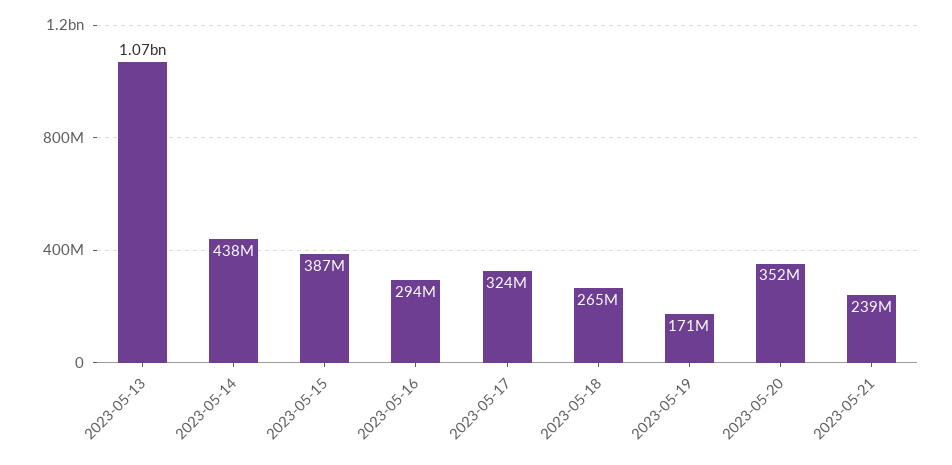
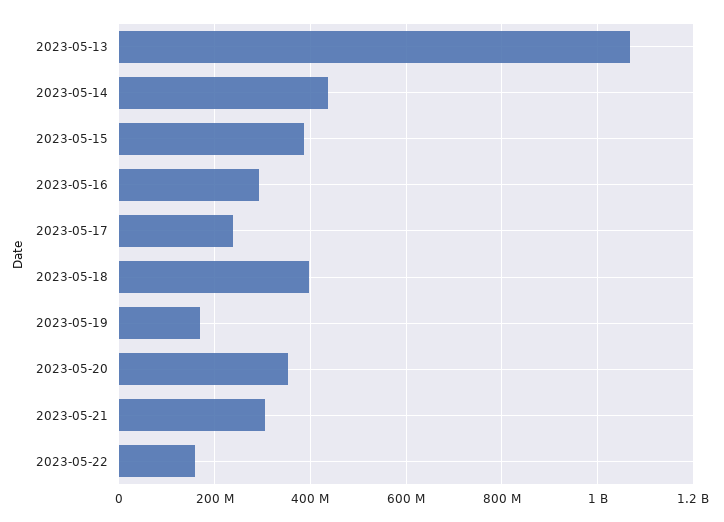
2023-05-17: 324000000 -> 240000000
2023-05-18: 265000000 -> 400000000
2023-05-21: 239000000 -> 300000000
2023-05-22: none -> 160000000

